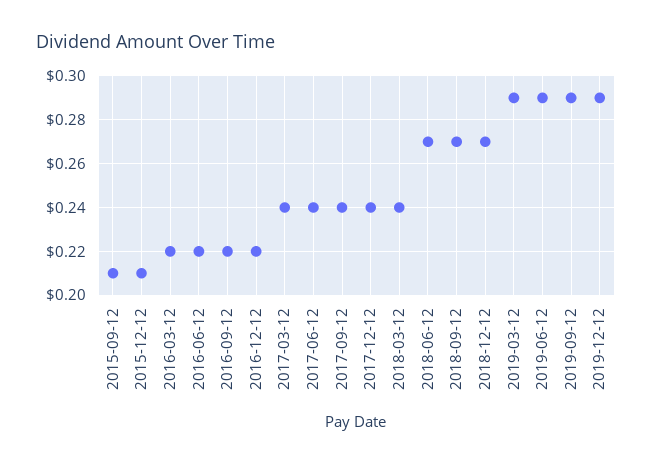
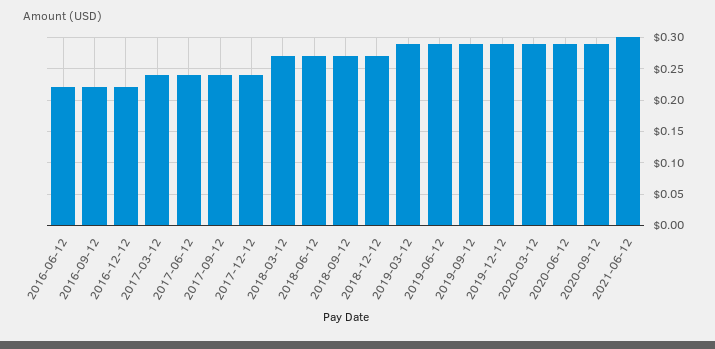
2015-09-12: 0.21 -> none
2015-12-12: 0.21 -> none
2016-03-12: 0.22 -> none
2018-03-12: 0.24 -> 0.27
2020-03-12: none -> 0.29
2020-06-12: none -> 0.29
2020-09-12: none -> 0.29
2021-06-12: none -> 0.3

